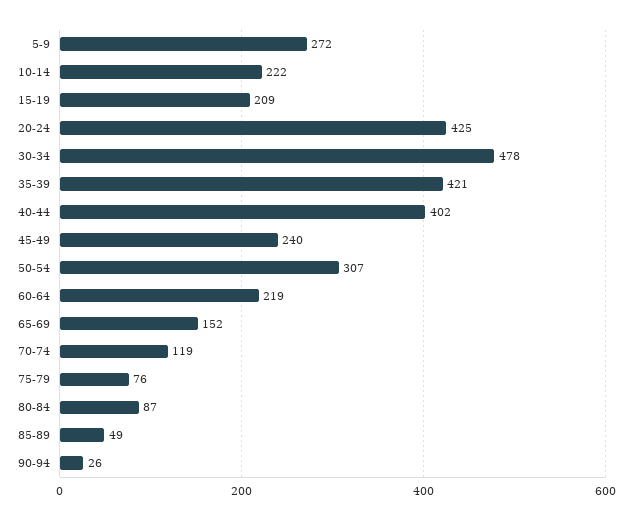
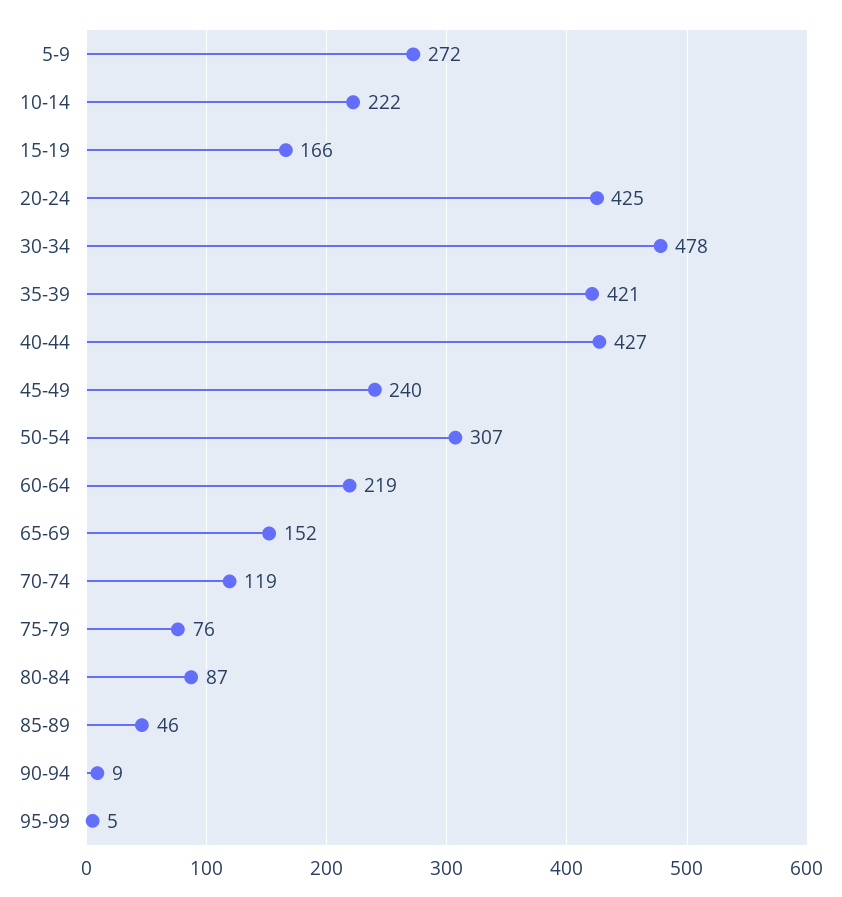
15-19: 209 -> 166
40-44: 402 -> 427
85-89: 49 -> 46
90-94: 26 -> 9
95-99: none -> 5

